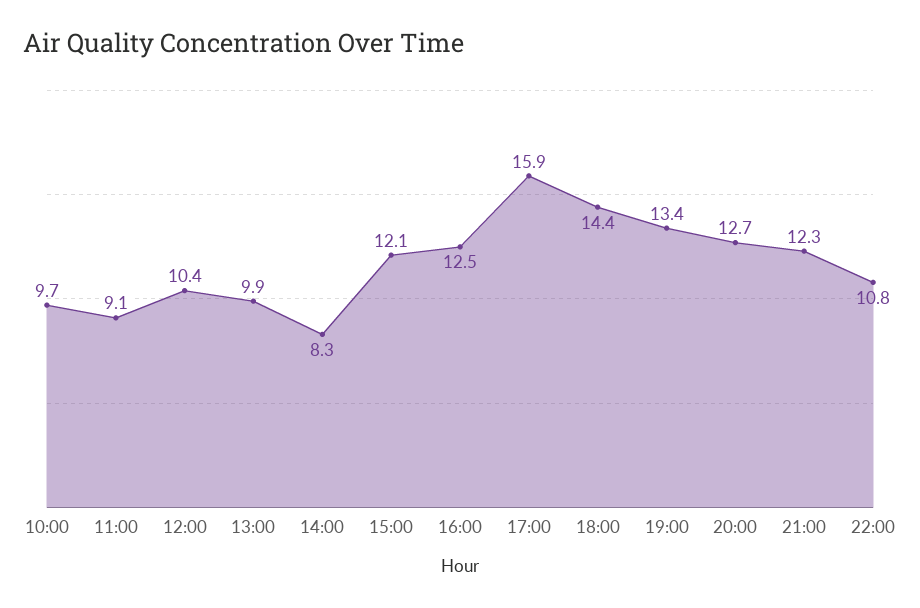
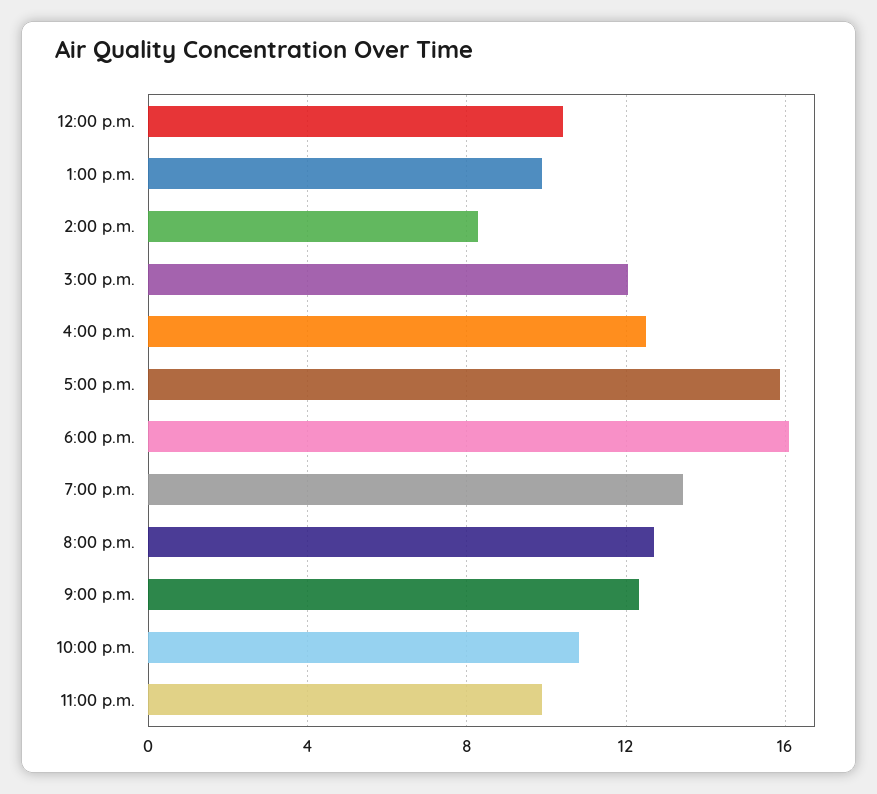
10:00: 9.7 -> none
11:00: 9.1 -> none
18:00: 14.4 -> 16
11:00 p.m.: none -> 10

